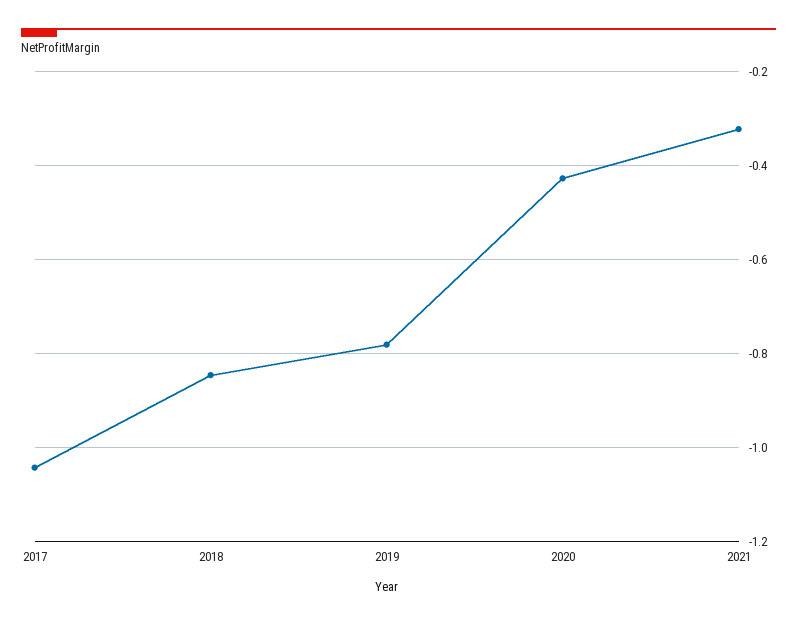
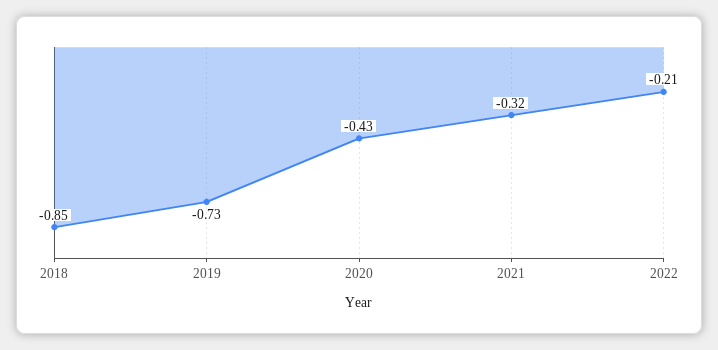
2017: -1.04 -> none
2019: -0.78 -> -0.73
2022: none -> -0.21

